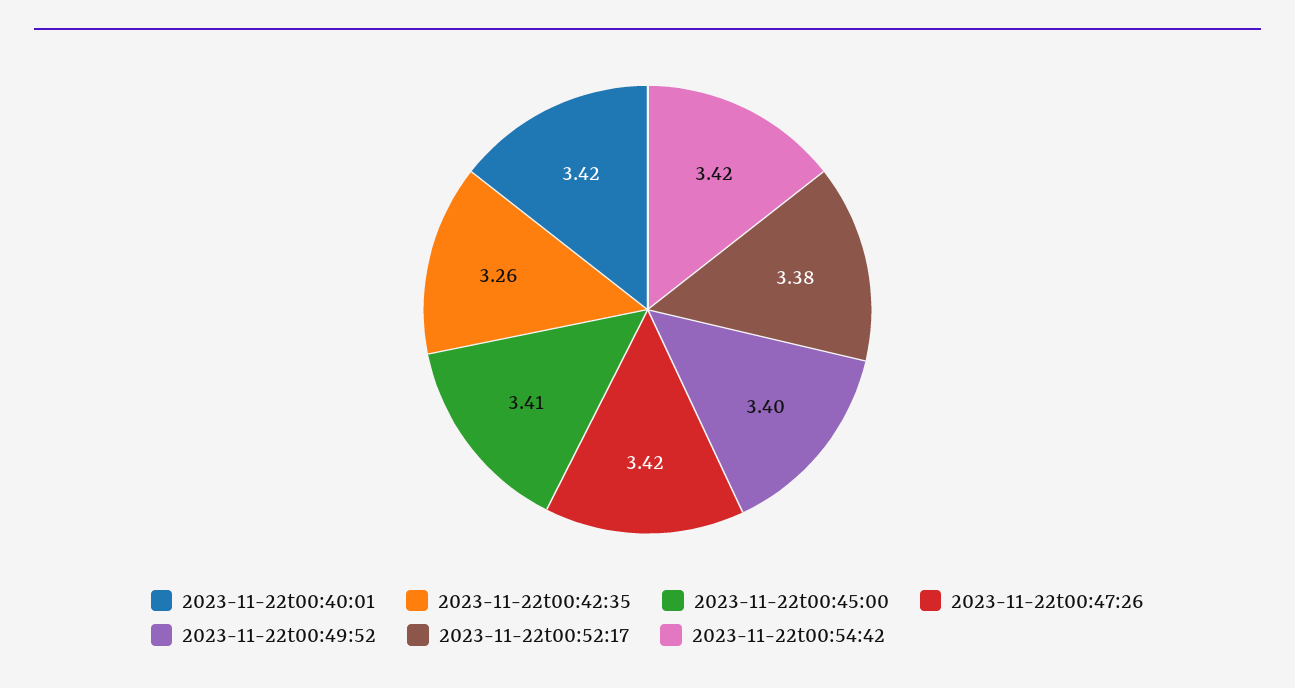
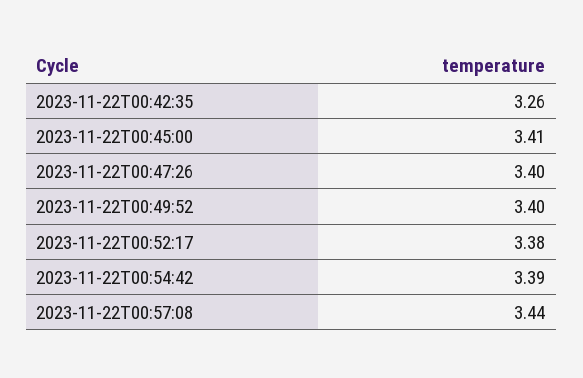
2023-11-22t00:40:01: 3.42 -> none
2023-11-22t00:47:26: 3.42 -> 3.4
2023-11-22t00:54:42: 3.42 -> 3.39
2023-11-22T00:57:08: none -> 3.44

